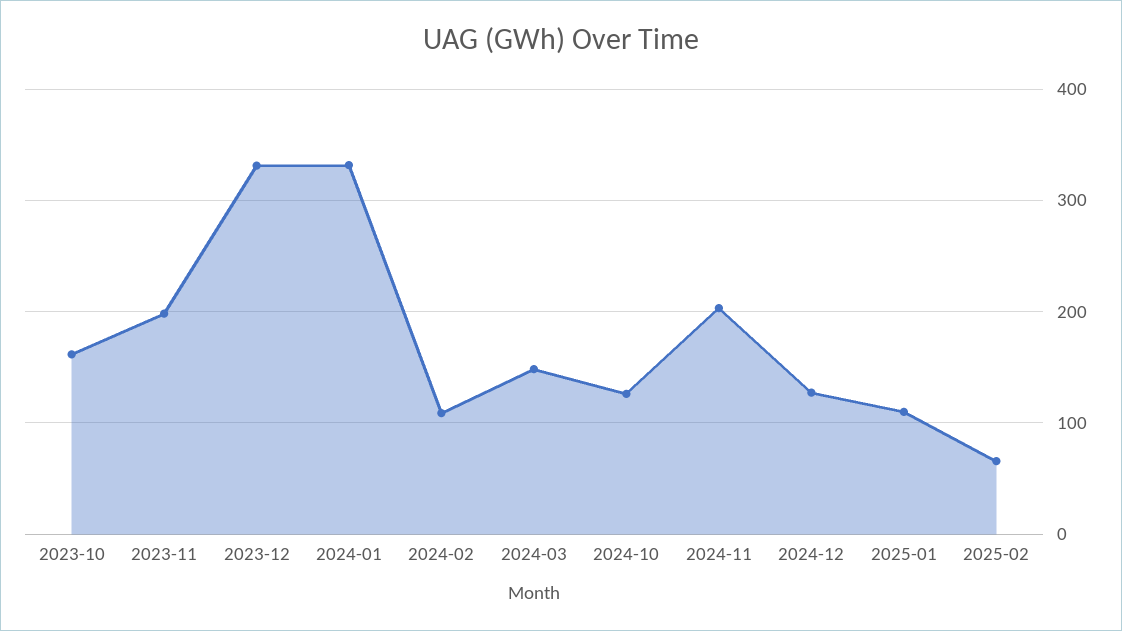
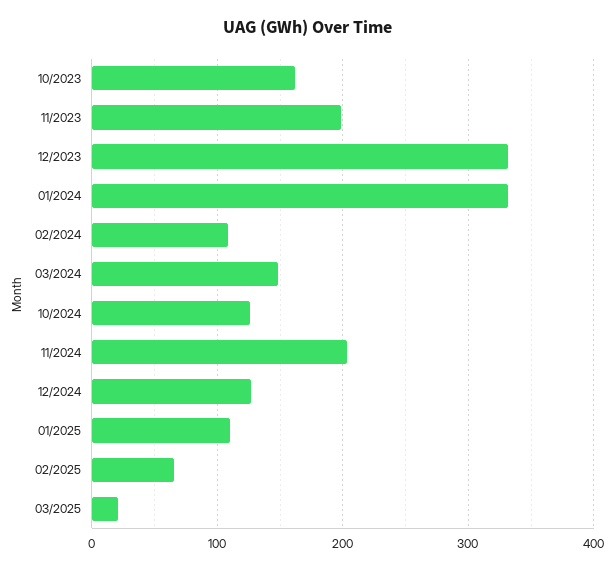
03/2025: none -> 20

